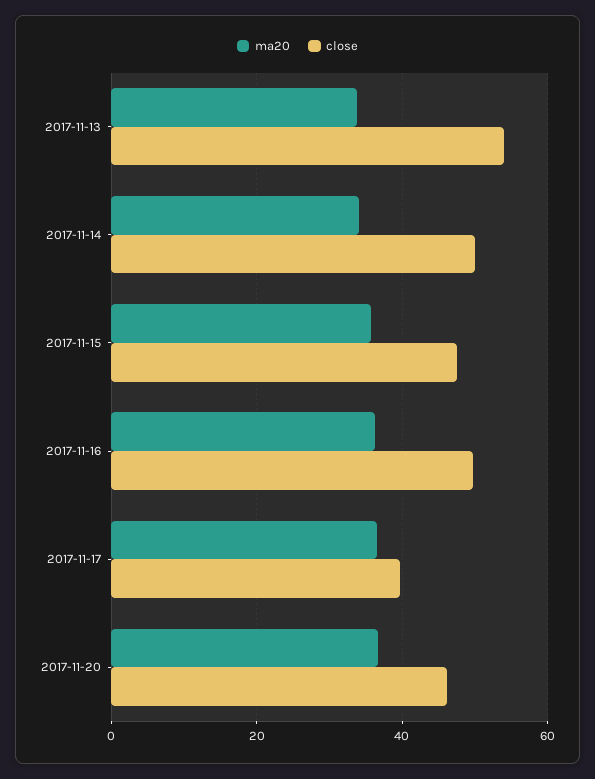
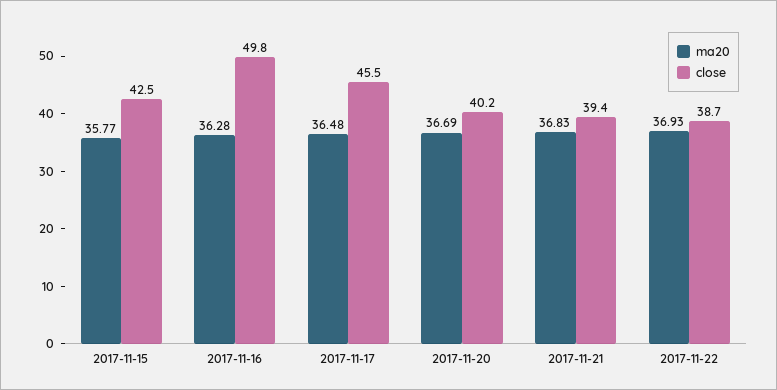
ma20, 2017-11-13: 34 -> none
close, 2017-11-13: 54 -> none
ma20, 2017-11-14: 34 -> none
close, 2017-11-14: 50 -> none
close, 2017-11-15: 48 -> 42.5
close, 2017-11-17: 40 -> 45.5
close, 2017-11-20: 46 -> 40.2
ma20, 2017-11-21: none -> 36.83
close, 2017-11-21: none -> 39.4
ma20, 2017-11-22: none -> 36.93
close, 2017-11-22: none -> 38.7

